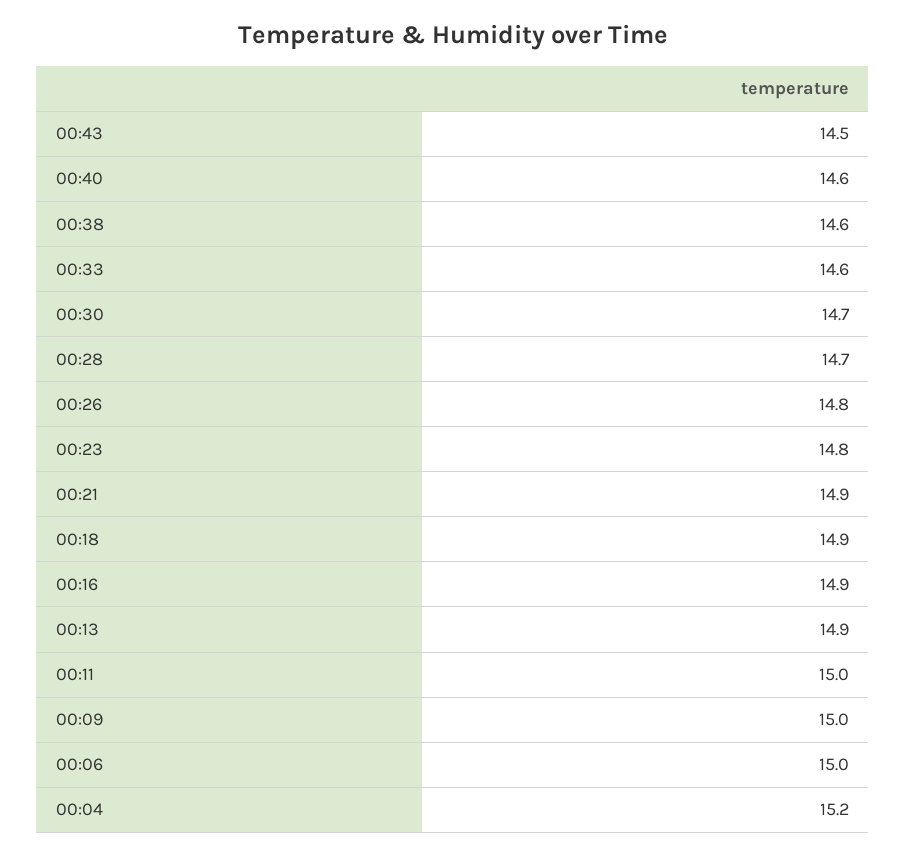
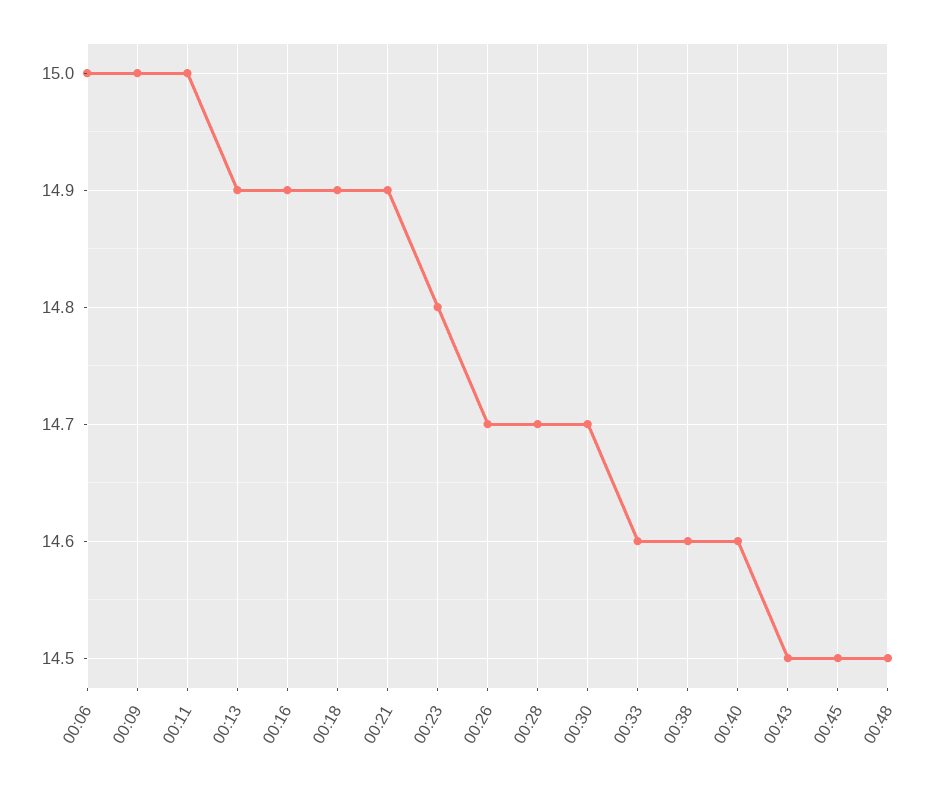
00:26: 14.8 -> 14.7
00:04: 15.2 -> none
00:45: none -> 14.5
00:48: none -> 14.5

